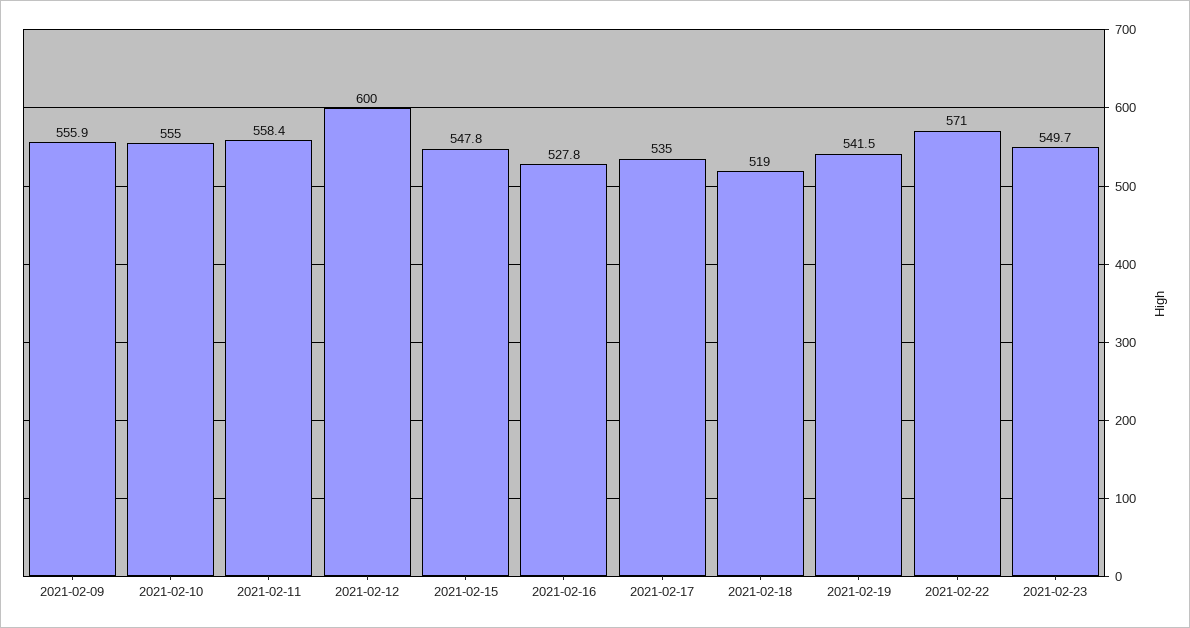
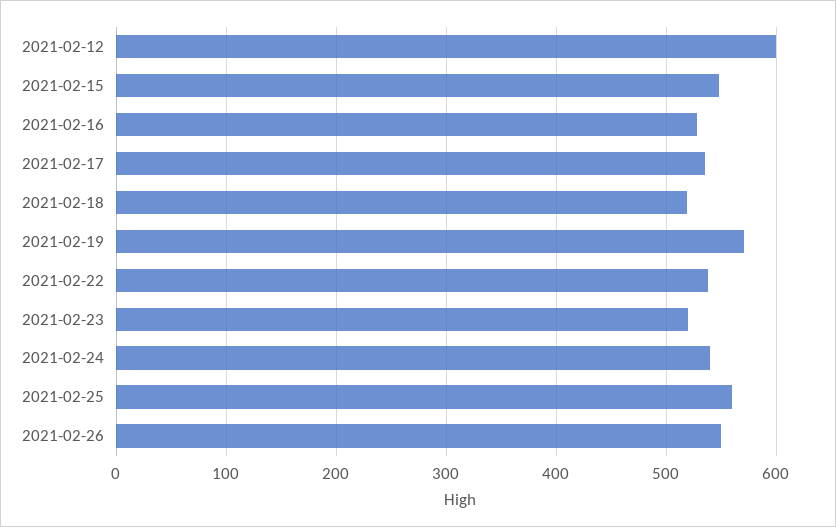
2021-02-09: 555.9 -> none
2021-02-10: 555 -> none
2021-02-11: 558.4 -> none
2021-02-19: 541.5 -> 570
2021-02-22: 571 -> 540
2021-02-23: 549.7 -> 520
2021-02-24: none -> 540
2021-02-25: none -> 560
2021-02-26: none -> 550

